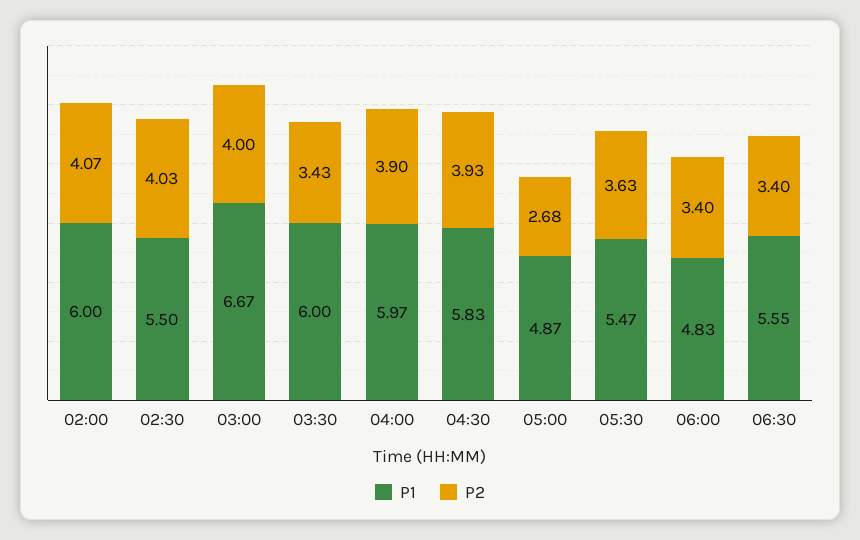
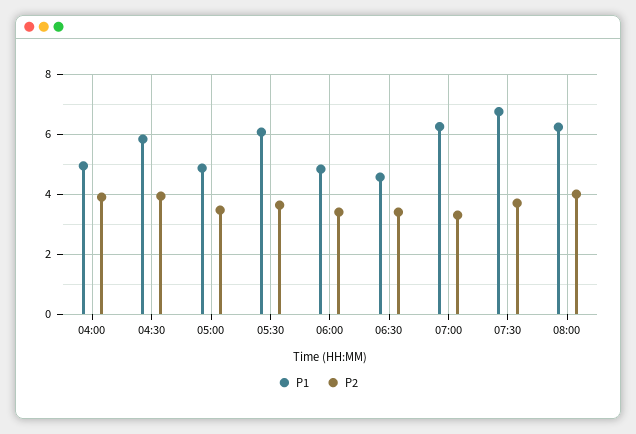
P1, 02:00: 6 -> none
P2, 02:00: 4.07 -> none
P1, 02:30: 5.5 -> none
P2, 02:30: 4.03 -> none
P1, 03:00: 6.67 -> none
P2, 03:00: 4 -> none
P1, 03:30: 6 -> none
P2, 03:30: 3.43 -> none
P1, 04:00: 5.97 -> 5
P2, 05:00: 2.68 -> 3.5
P1, 05:30: 5.47 -> 6
P1, 06:30: 5.55 -> 4.5
P1, 07:00: none -> 6.25
P2, 07:00: none -> 3.25
P1, 07:30: none -> 6.75
P2, 07:30: none -> 3.75
P1, 08:00: none -> 6.25
P2, 08:00: none -> 4

